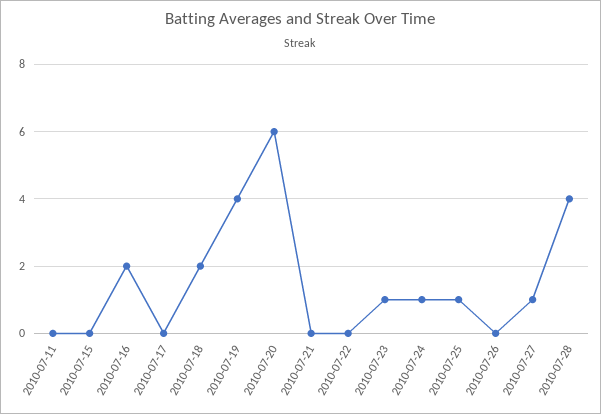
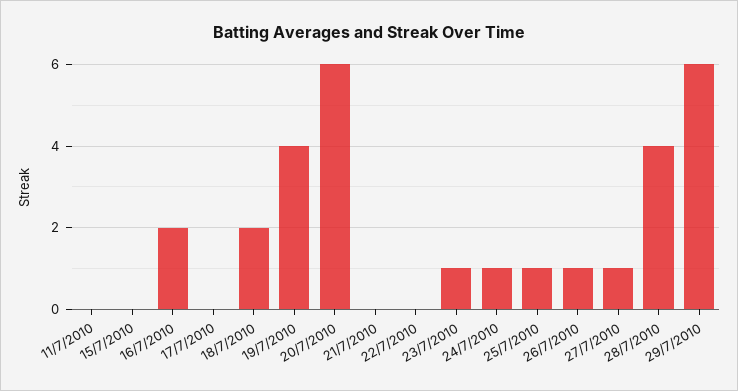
2010-07-26: 0 -> 1
29/7/2010: none -> 6

